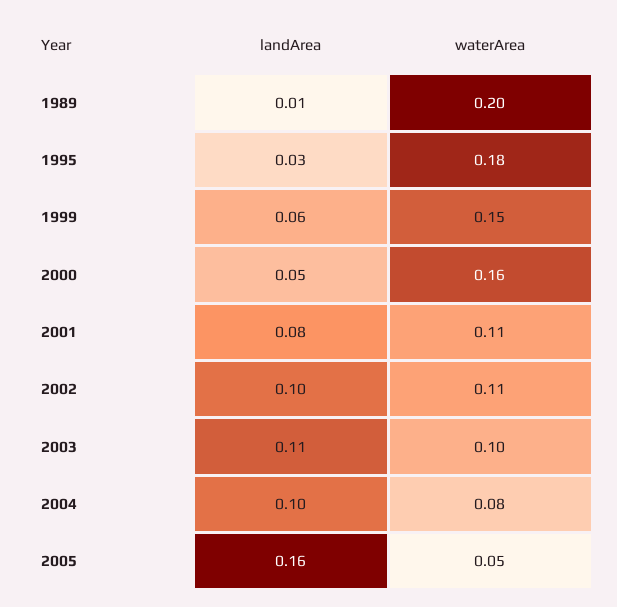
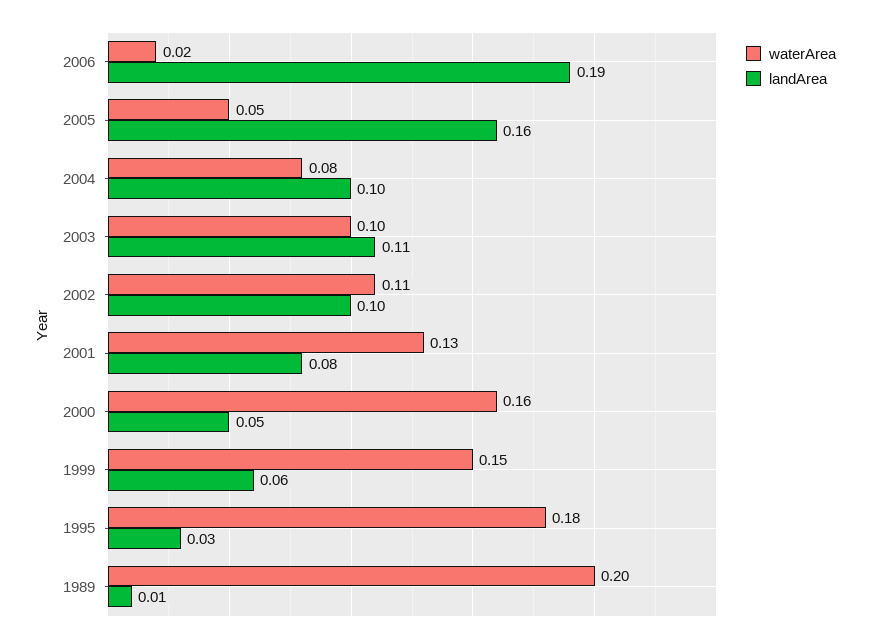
waterArea, 2001: 0.11 -> 0.13
waterArea, 2006: none -> 0.02
landArea, 2006: none -> 0.19

